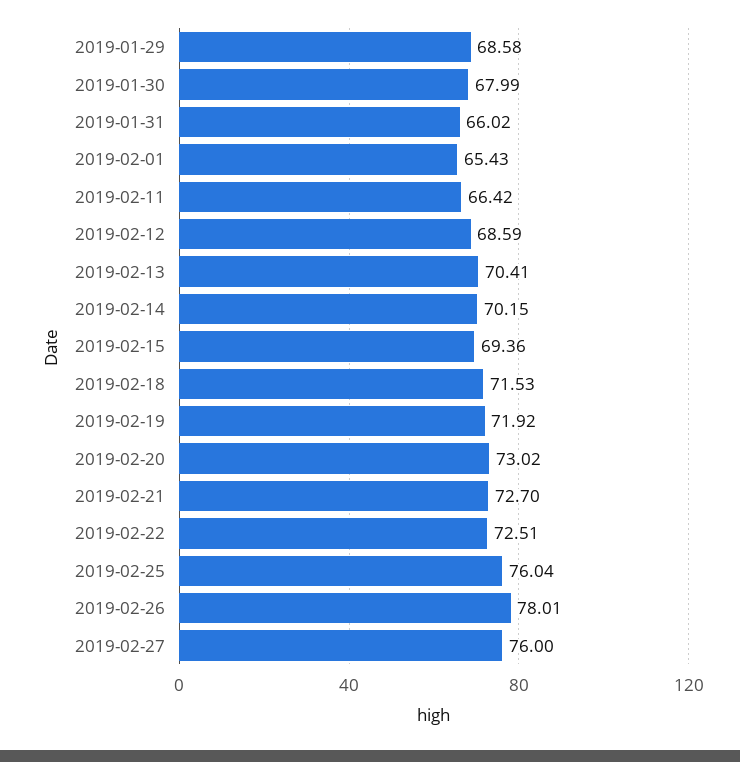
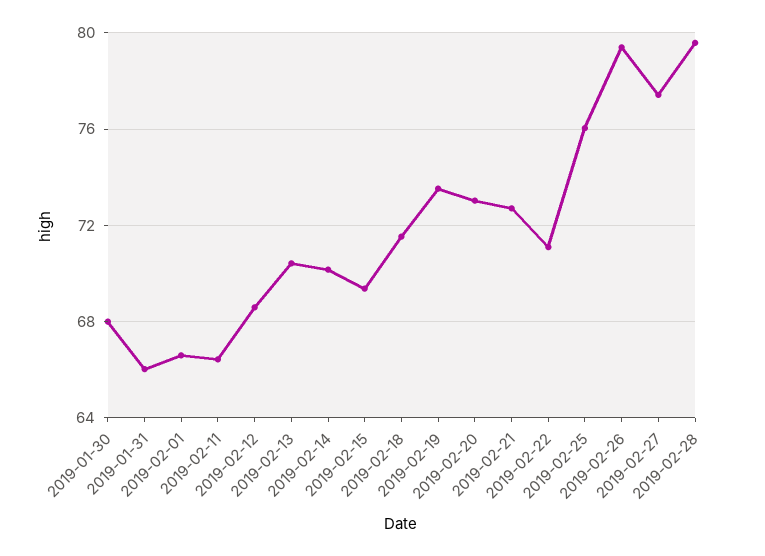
2019-01-29: 68.58 -> none
2019-02-01: 65.43 -> 66.5
2019-02-19: 71.92 -> 73.5
2019-02-22: 72.51 -> 71
2019-02-26: 78.01 -> 79.5
2019-02-27: 76 -> 77.5
2019-02-28: none -> 79.5

